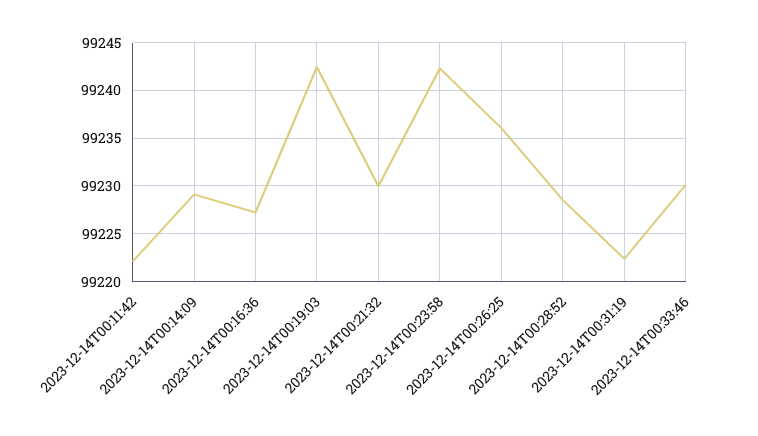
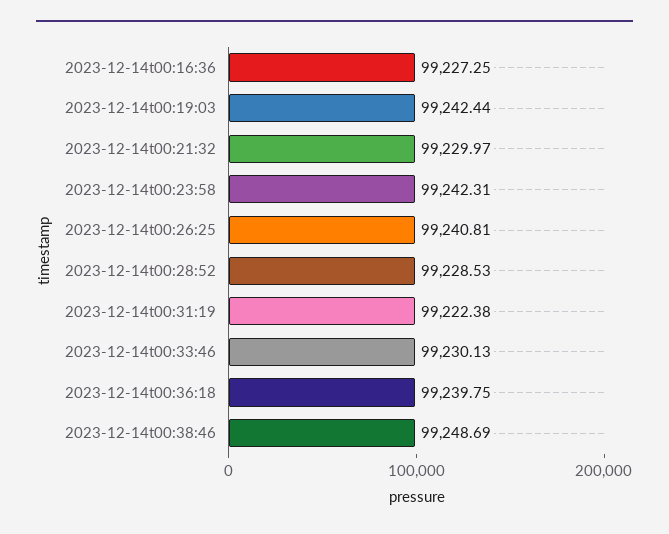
2023-12-14T00:11:42: 99222 -> none
2023-12-14T00:14:09: 99229 -> none
2023-12-14T00:26:25: 99236 -> 99240.81
2023-12-14t00:36:18: none -> 99239.75
2023-12-14t00:38:46: none -> 99248.69

